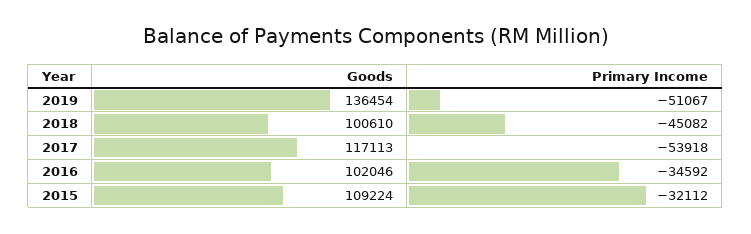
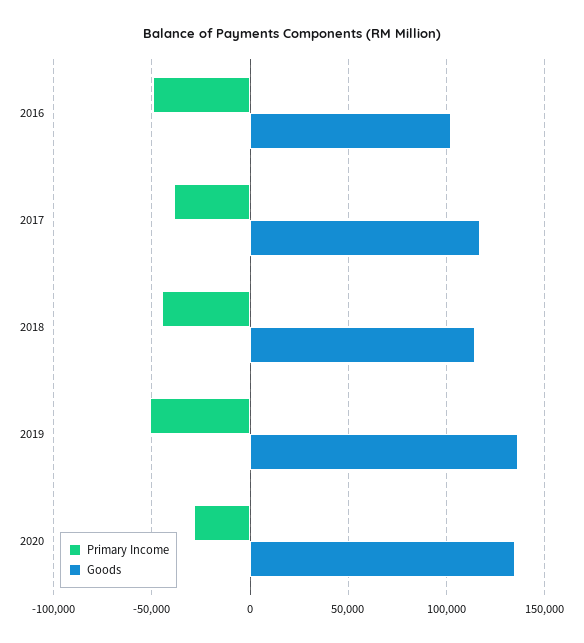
Goods, 2018: 100610 -> 115000
Primary Income, 2017: -53918 -> -40000
Primary Income, 2016: -34592 -> -50000
Goods, 2015: 109224 -> none
Primary Income, 2015: -32112 -> none
Primary Income, 2020: none -> -30000
Goods, 2020: none -> 135000

